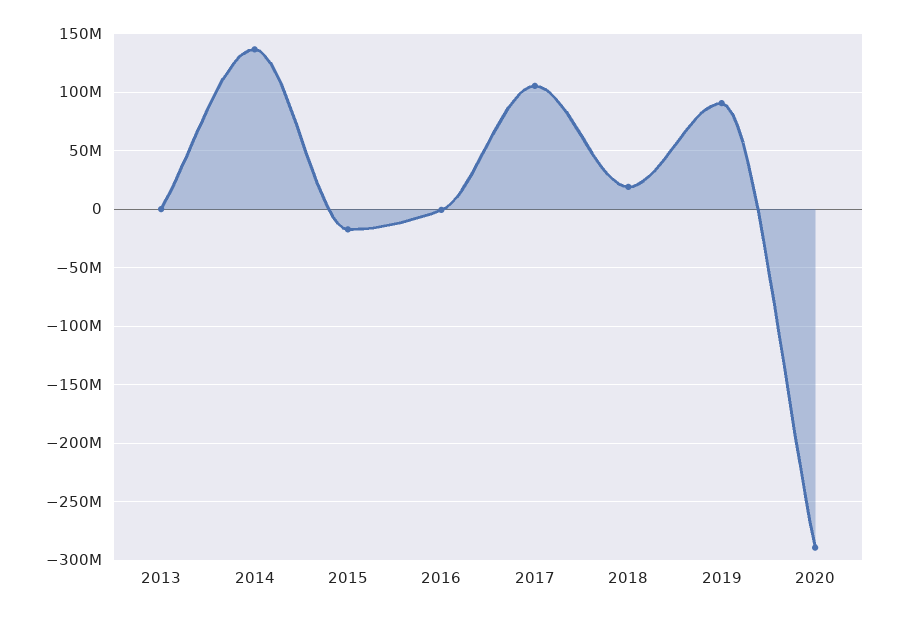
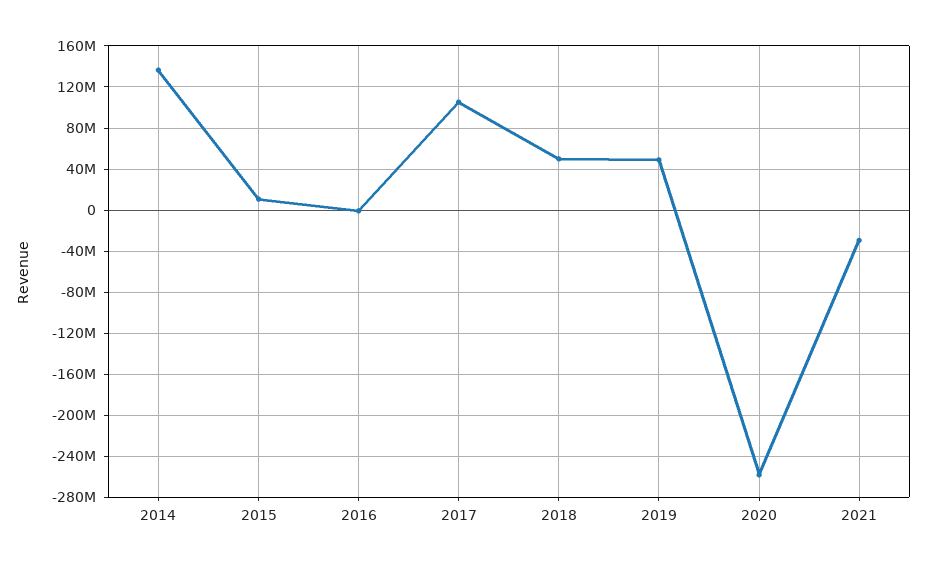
2013: 0 -> none
2015: -20000000 -> 10000000
2018: 20000000 -> 50000000
2019: 90000000 -> 50000000
2020: -290000000 -> -260000000
2021: none -> -30000000

